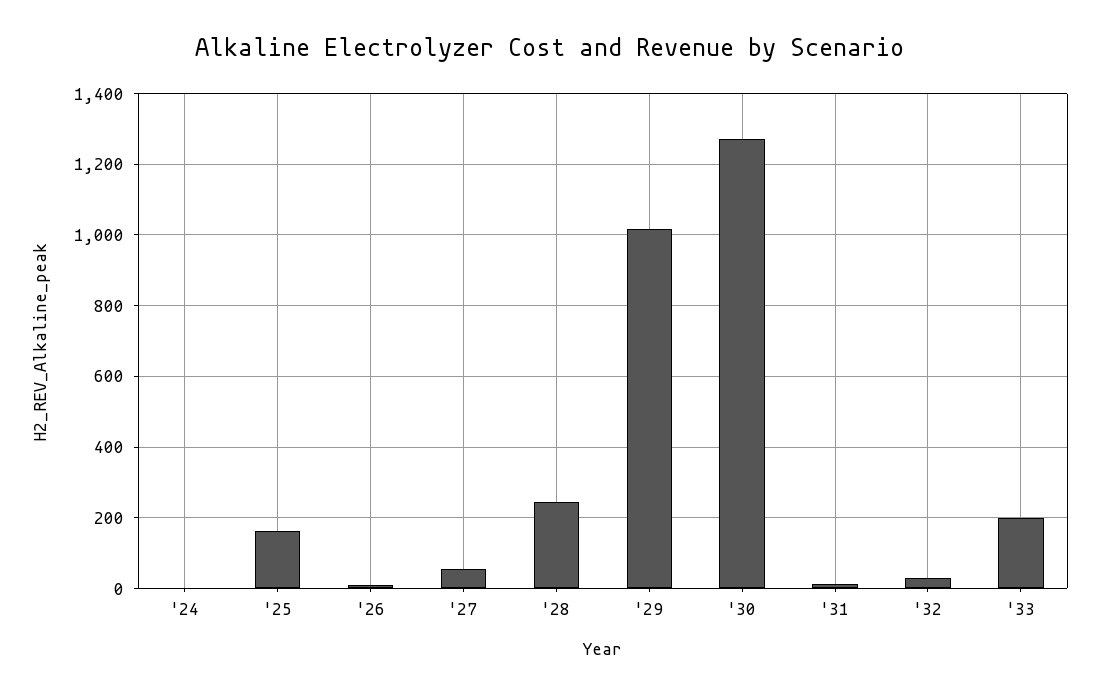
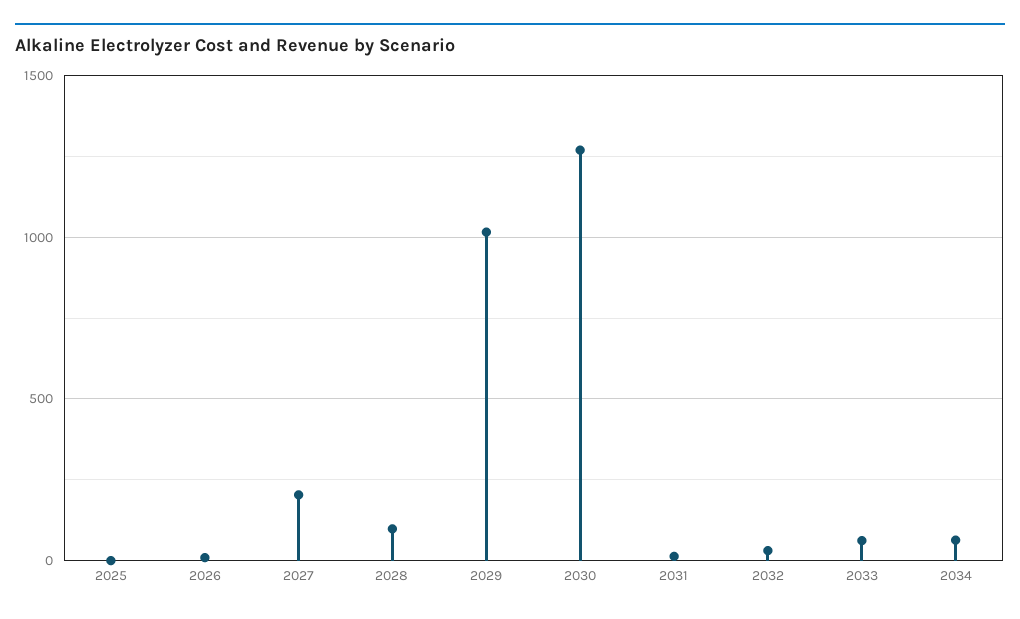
'24: 0 -> none
'25: 160 -> 0
'27: 60 -> 200
'28: 240 -> 100
'33: 200 -> 50
2034: none -> 50

